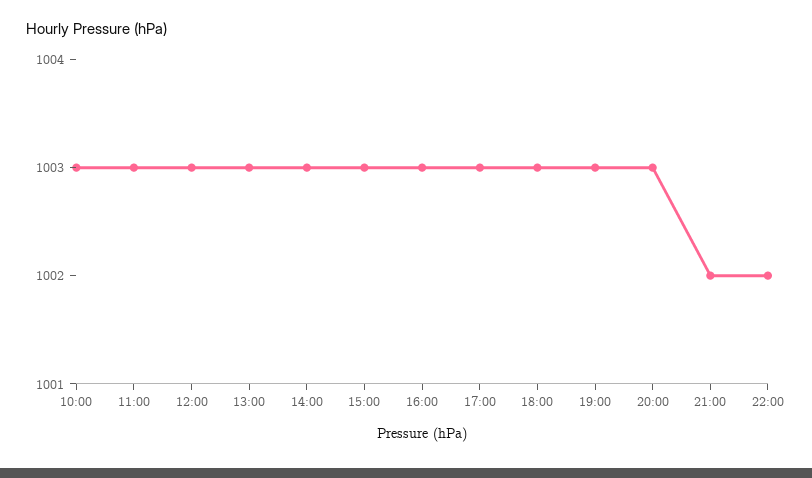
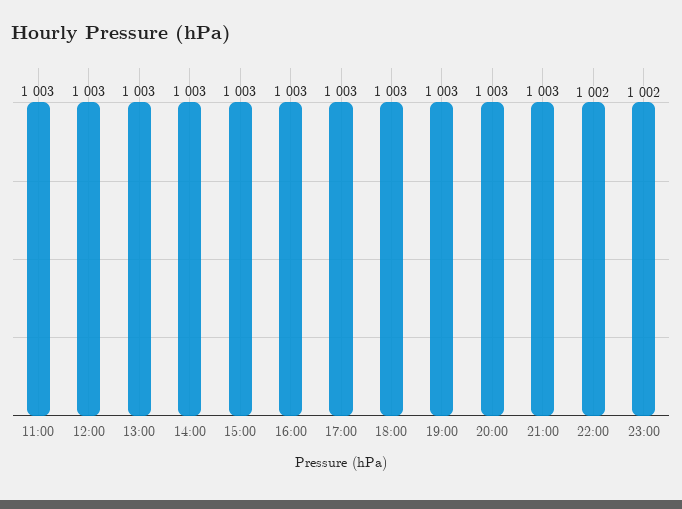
10:00: 1003 -> none
21:00: 1002 -> 1003
23:00: none -> 1002

